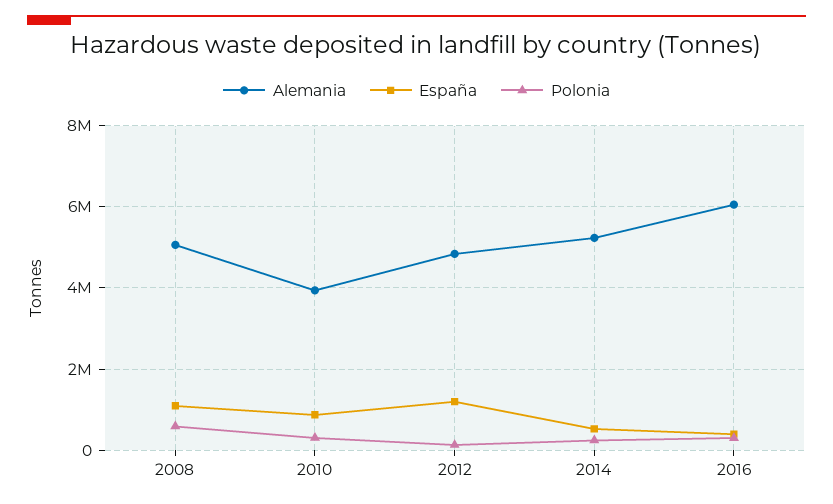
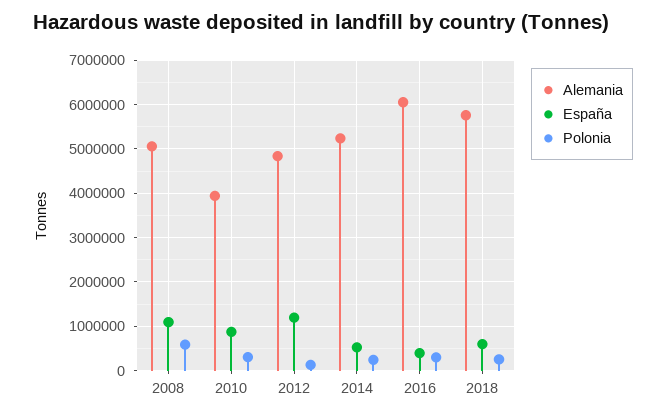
Alemania, 2018: none -> 5800000
España, 2018: none -> 600000
Polonia, 2018: none -> 200000

